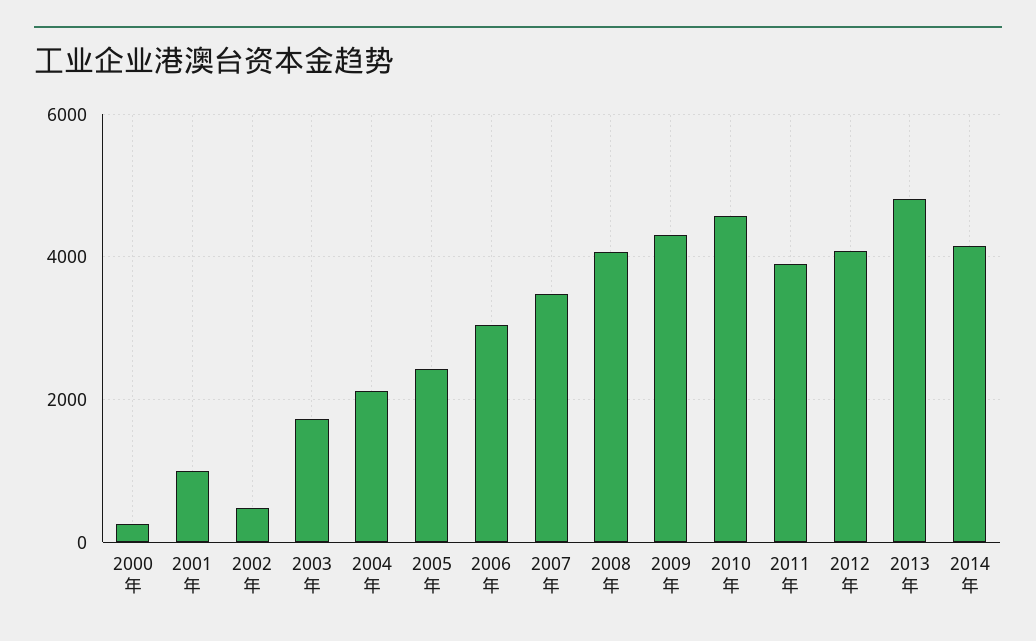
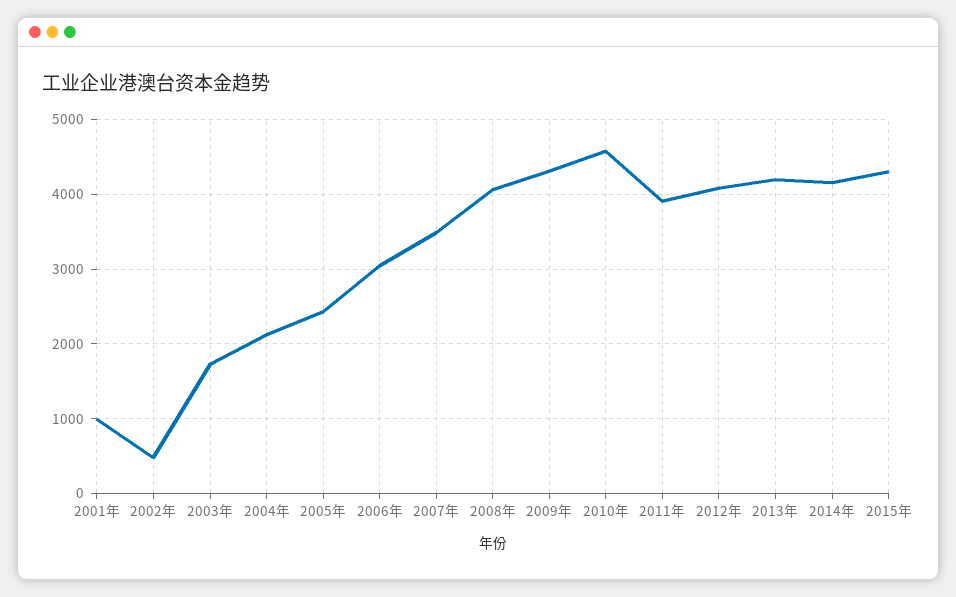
2000年: 200 -> none
2013年: 4800 -> 4200
2015年: none -> 4300

